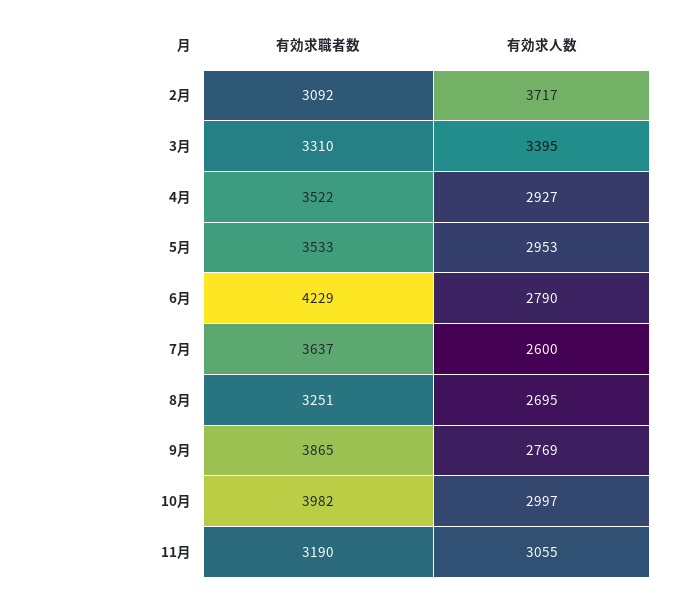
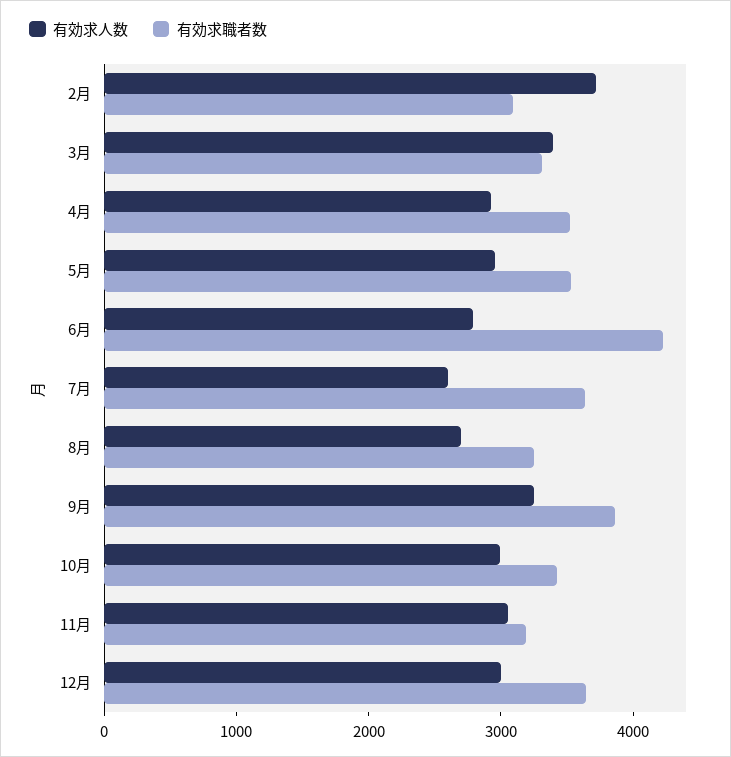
有効求人数, 9月: 2769 -> 3200
有効求職者数, 10月: 3982 -> 3400
有効求人数, 12月: none -> 3000
有効求職者数, 12月: none -> 3600

